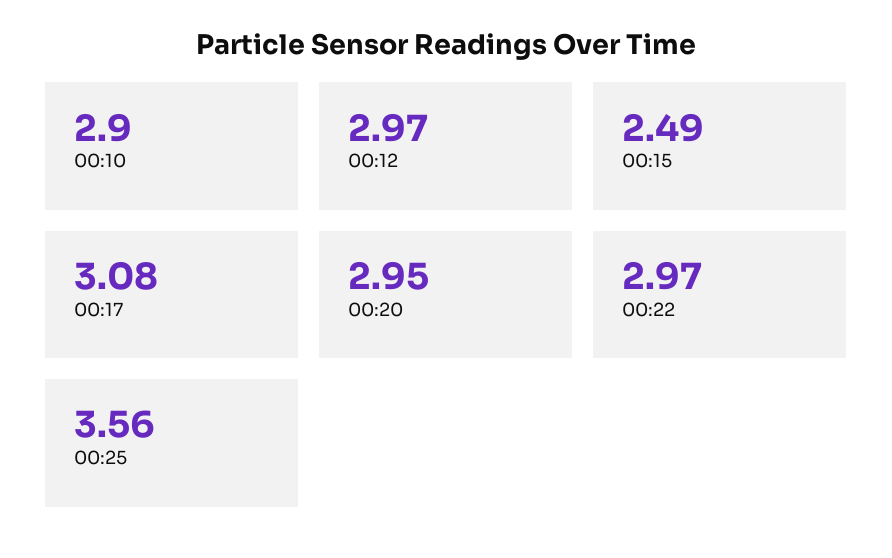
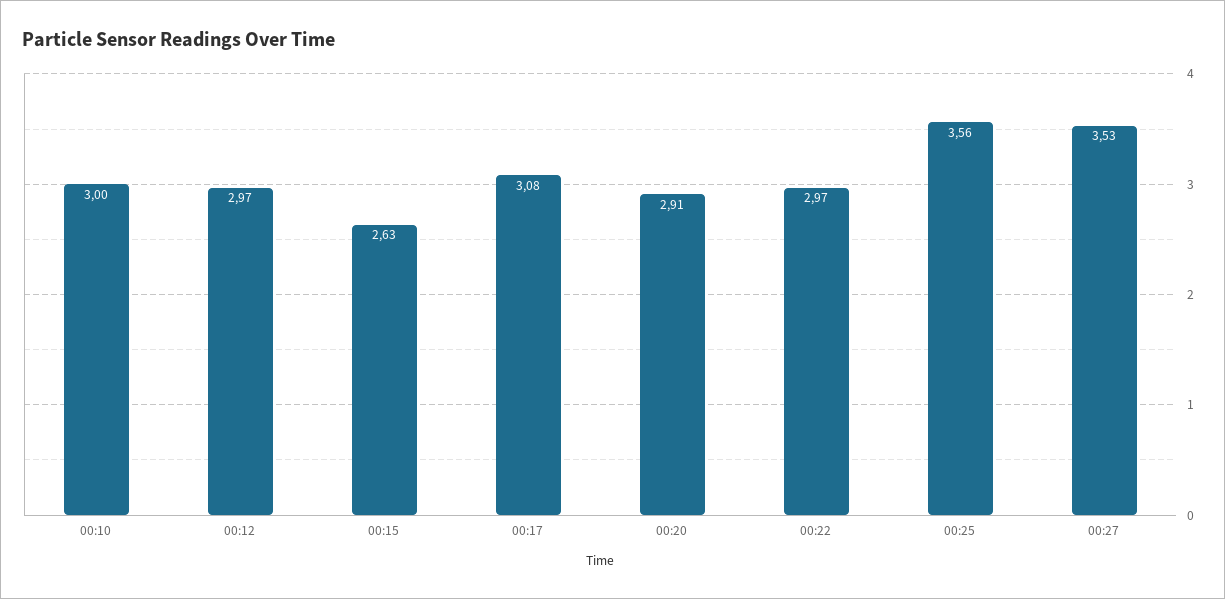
00:10: 2.9 -> 3
00:15: 2.49 -> 2.63
00:20: 2.95 -> 2.91
00:27: none -> 3.53

